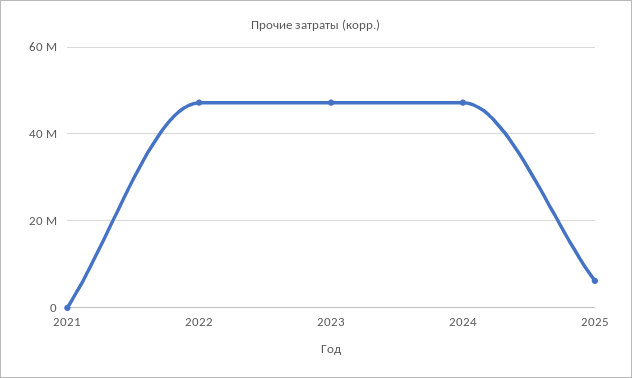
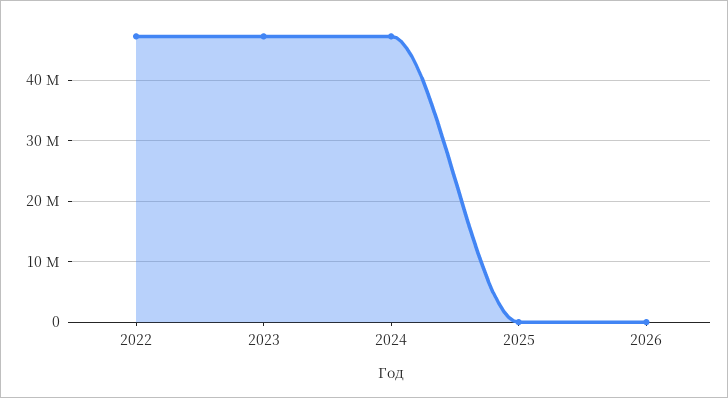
2021: 0 -> none
2025: 6000000 -> 0
2026: none -> 0

